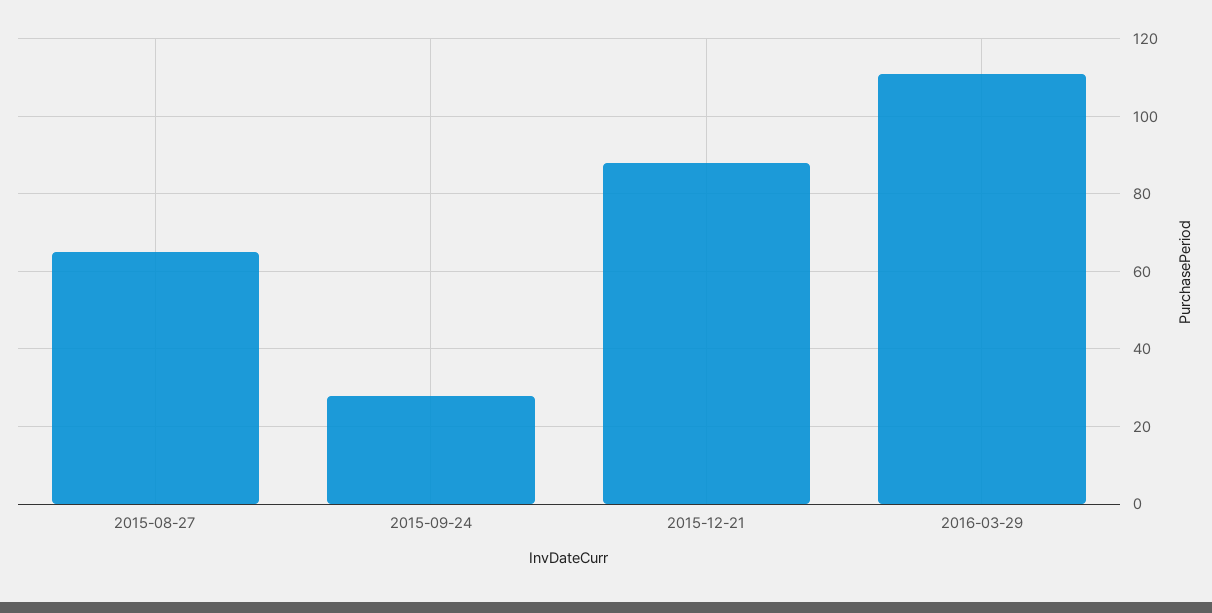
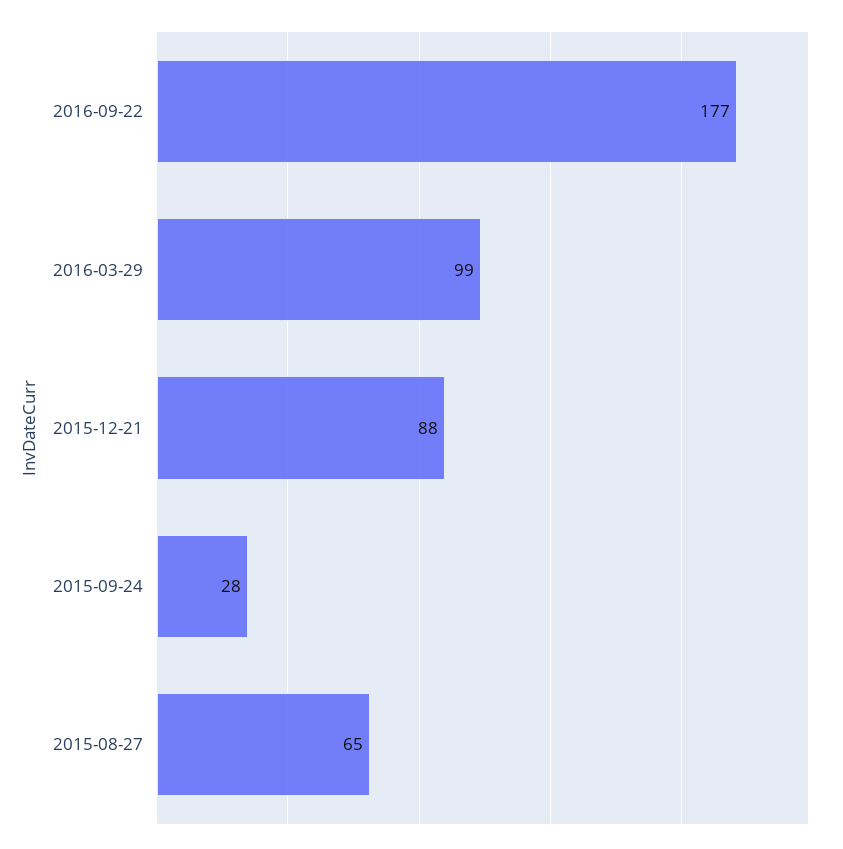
2016-03-29: 110 -> 99
2016-09-22: none -> 177

